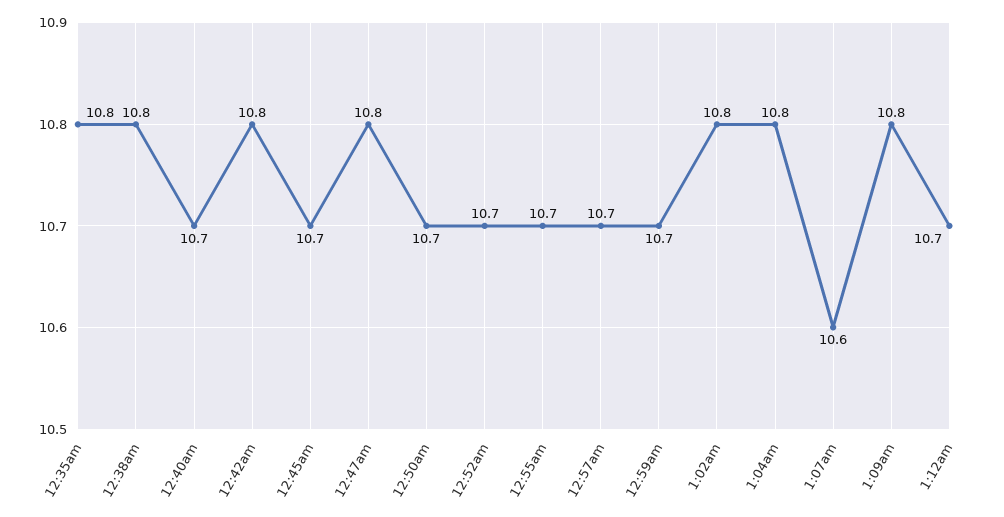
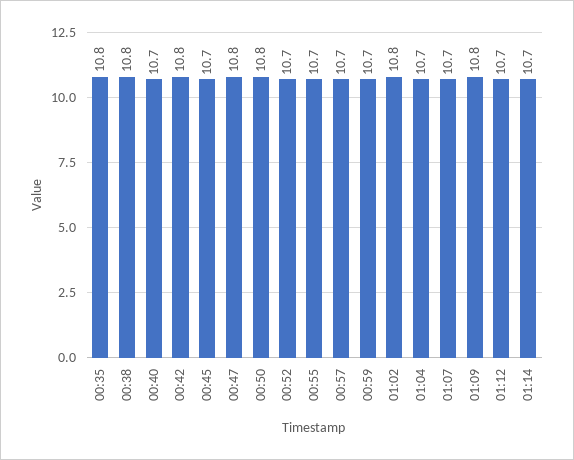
12:50am: 10.7 -> 10.8
1:04am: 10.8 -> 10.7
1:07am: 10.6 -> 10.7
01:14: none -> 10.7

